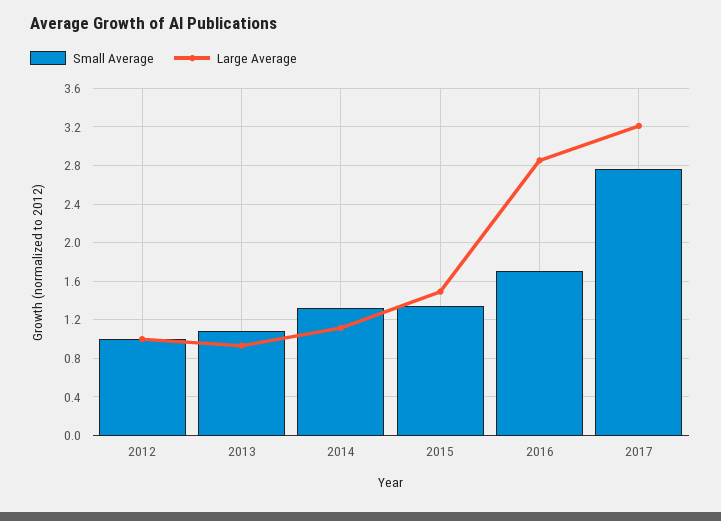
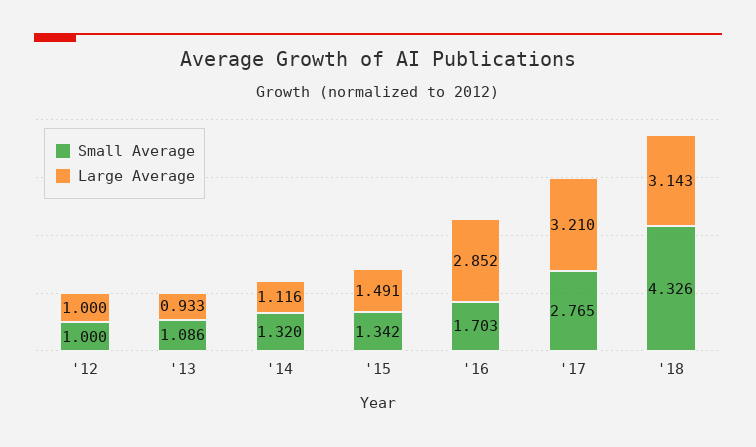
Small Average, '18: none -> 4.326
Large Average, '18: none -> 3.143

